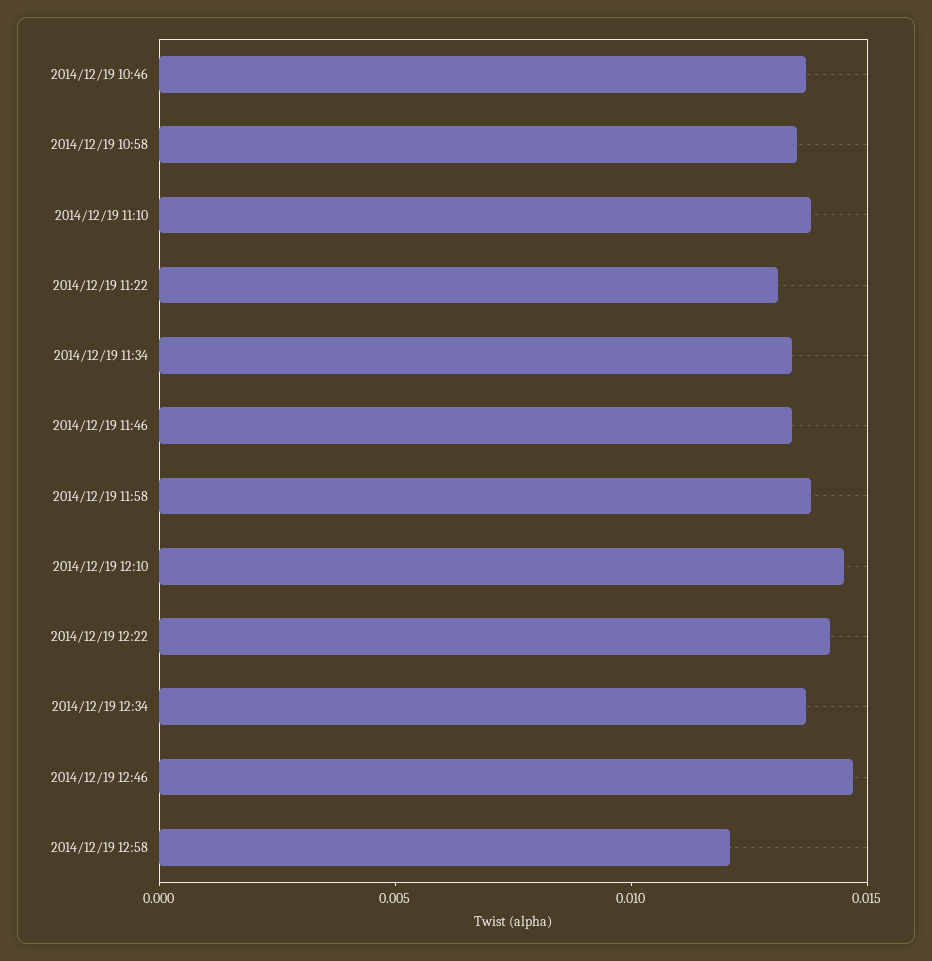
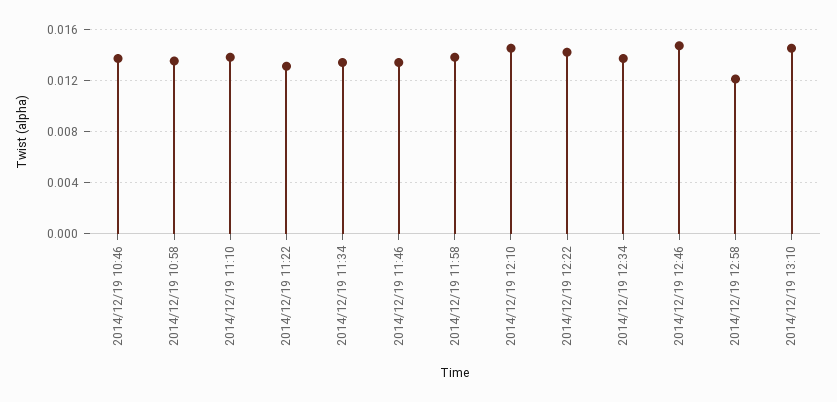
2014/12/19 13:10: none -> 0.0145

